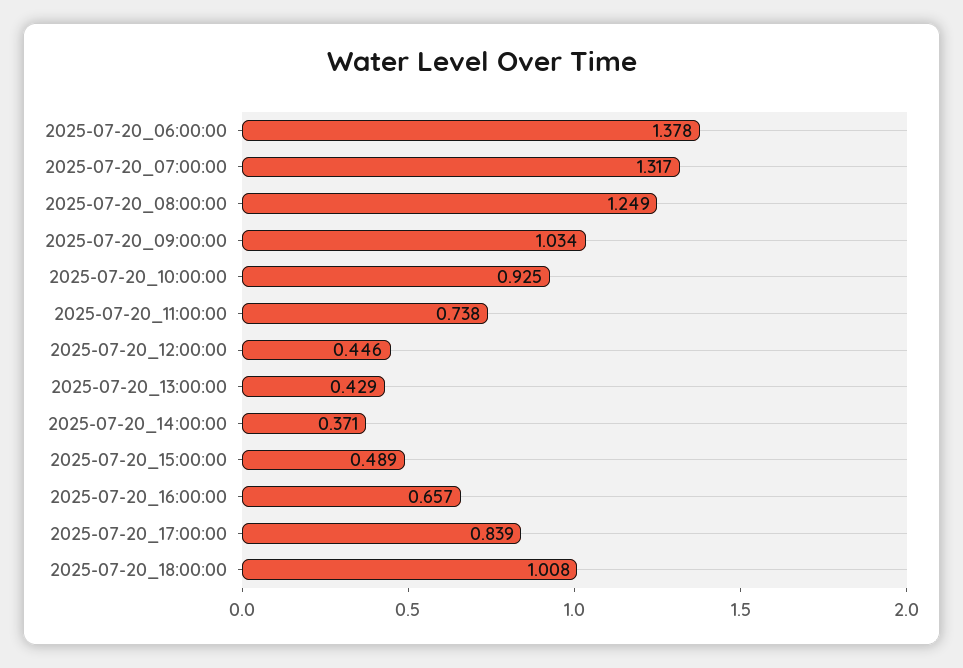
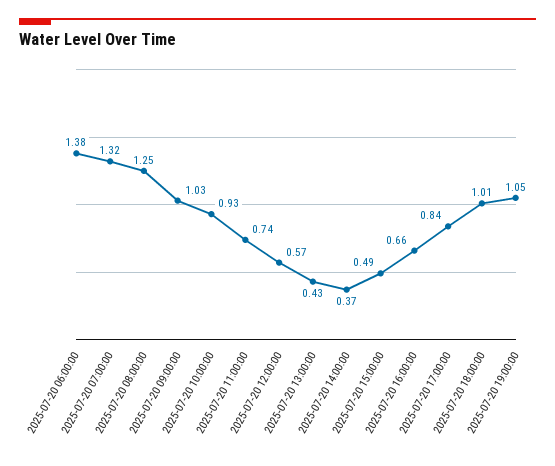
2025-07-20_12:00:00: 0.446 -> 0.57
2025-07-20 19:00:00: none -> 1.05

